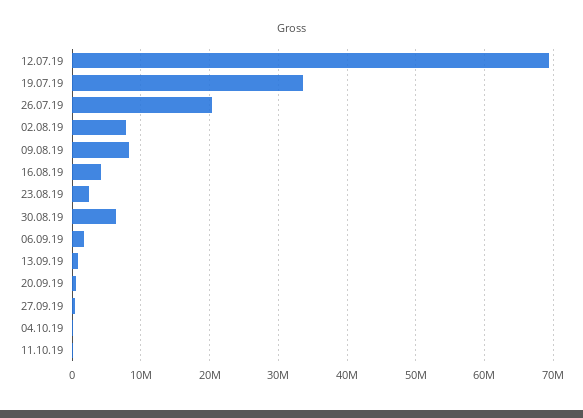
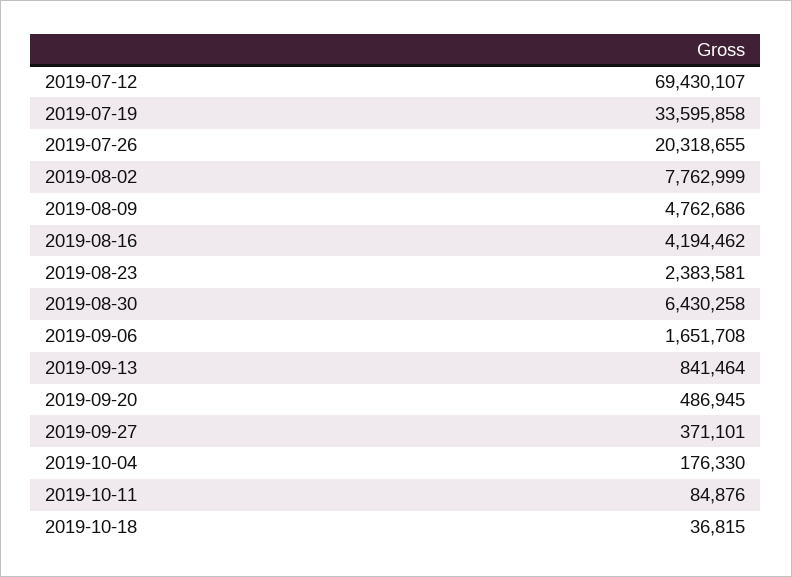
09.08.19: 8000000 -> 4762686
2019-10-18: none -> 36815

